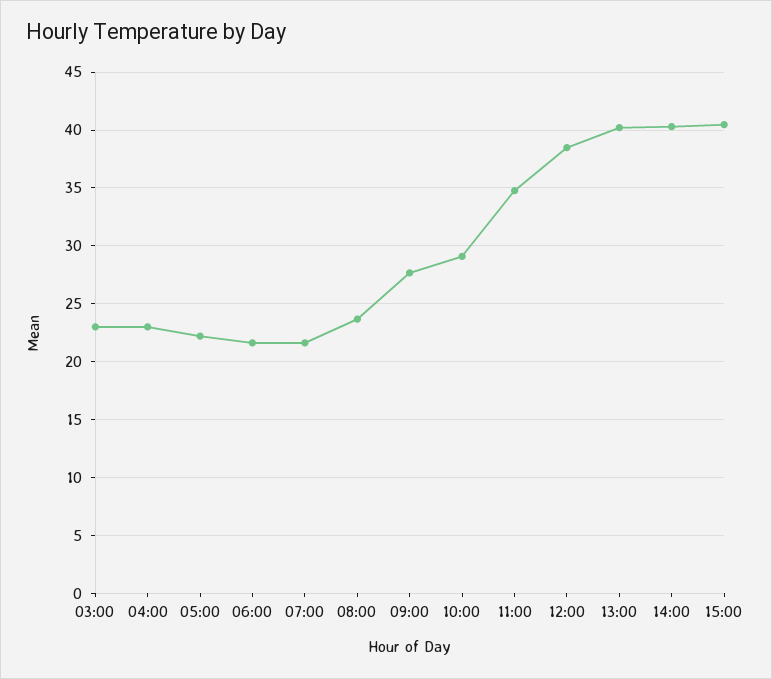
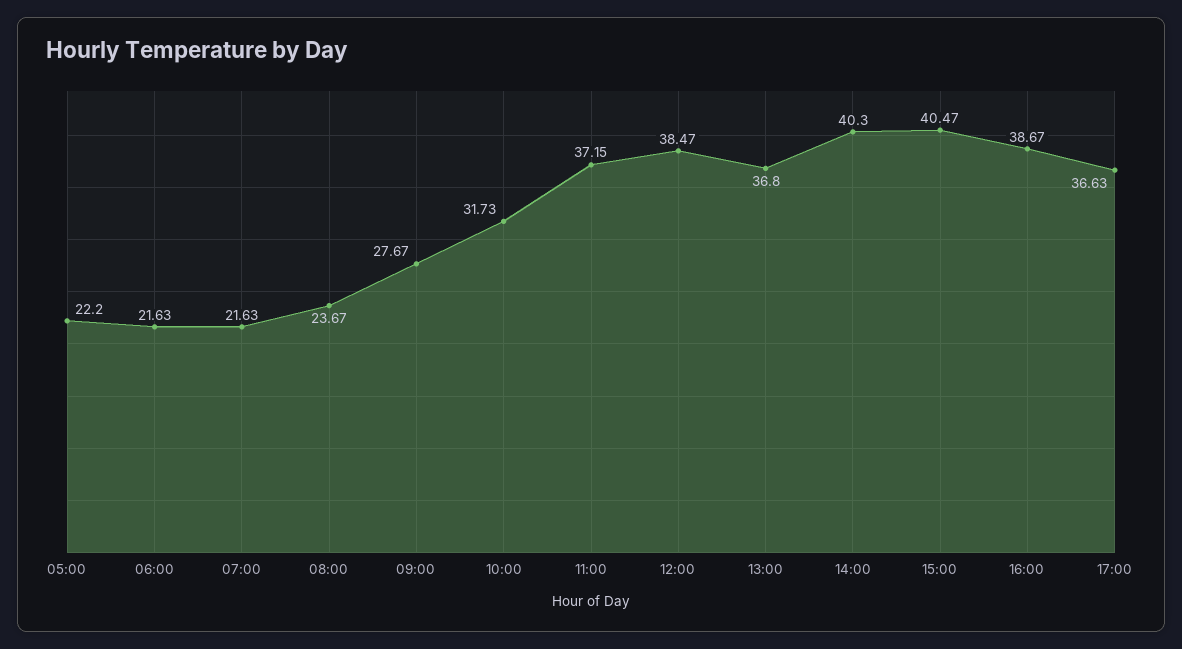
03:00: 23 -> none
04:00: 23 -> none
10:00: 29 -> 31.73
11:00: 35 -> 37.15
13:00: 40 -> 36.8
16:00: none -> 38.67
17:00: none -> 36.63

